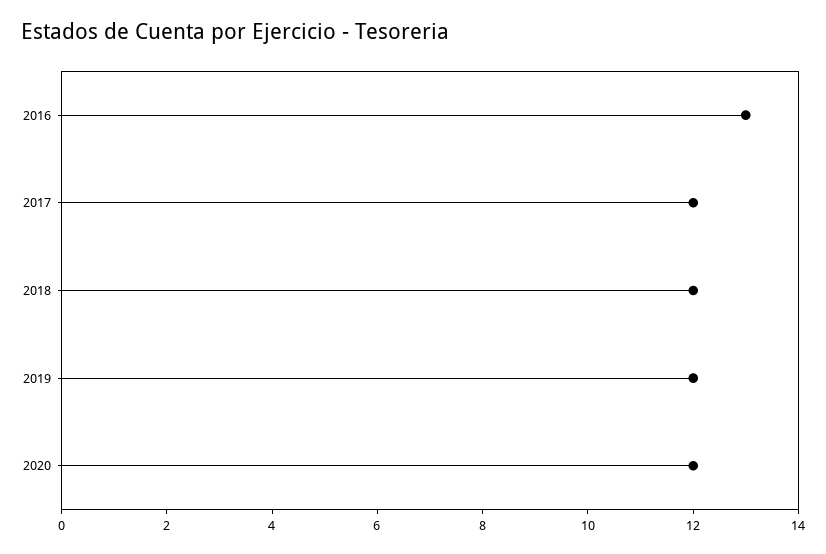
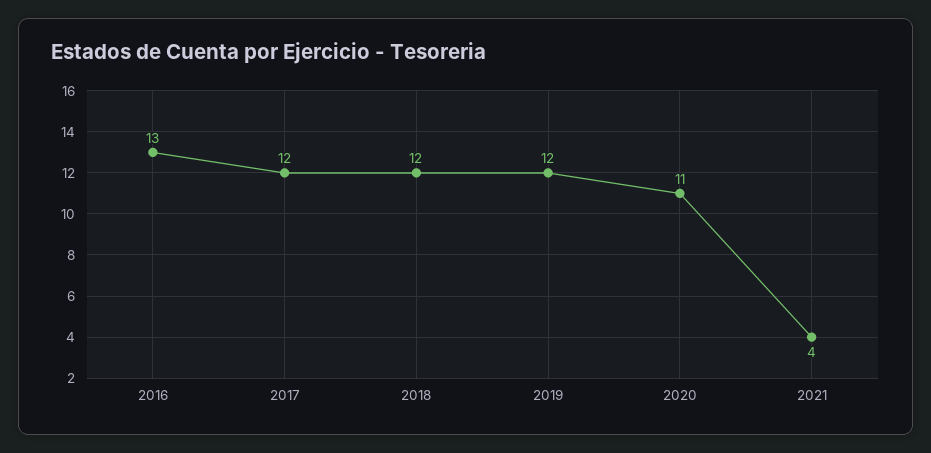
2020: 12 -> 11
2021: none -> 4

